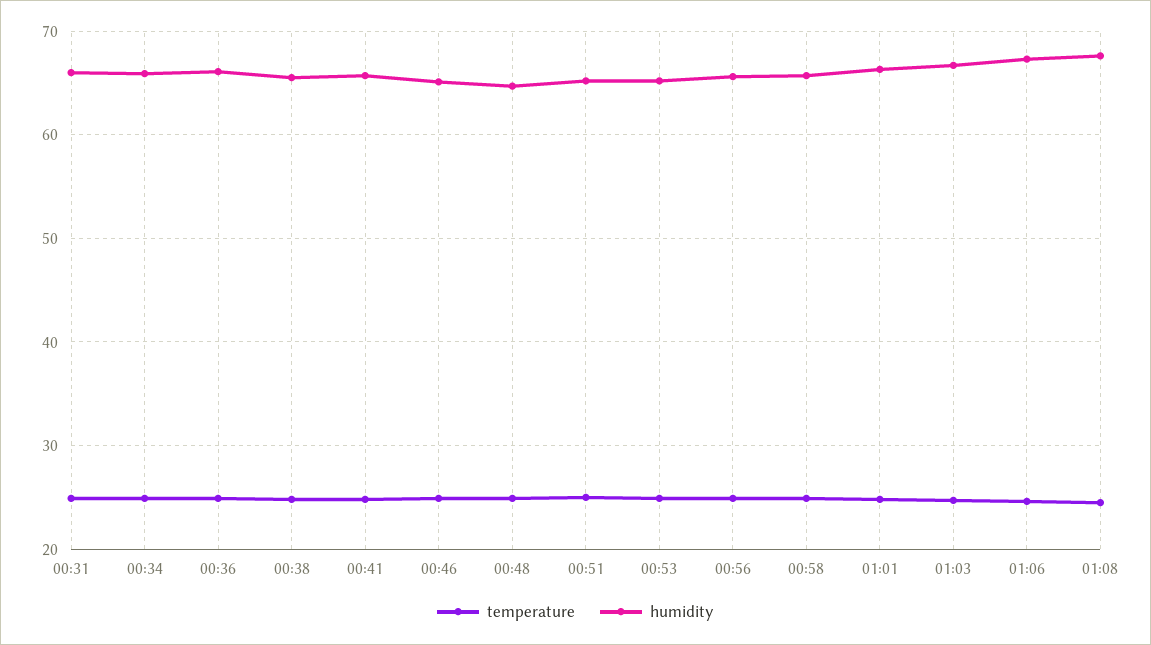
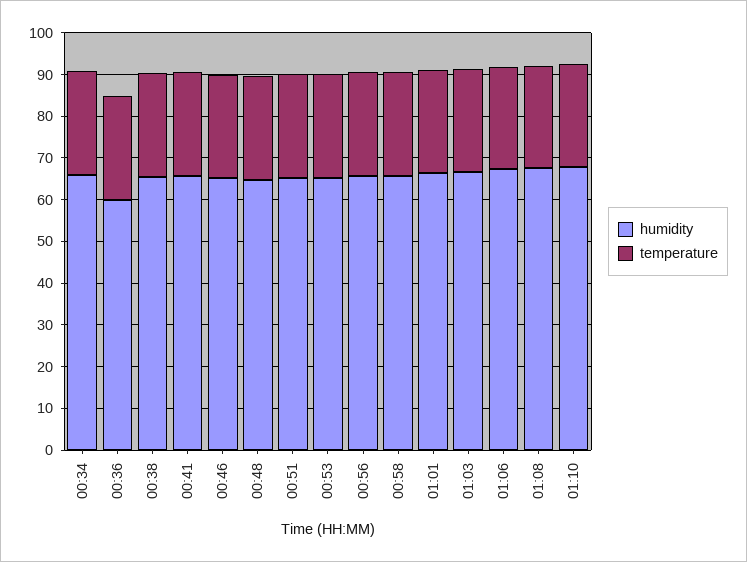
temperature, 00:31: 25 -> none
humidity, 00:31: 66 -> none
humidity, 00:36: 66 -> 60
humidity, 01:10: none -> 68
temperature, 01:10: none -> 24

